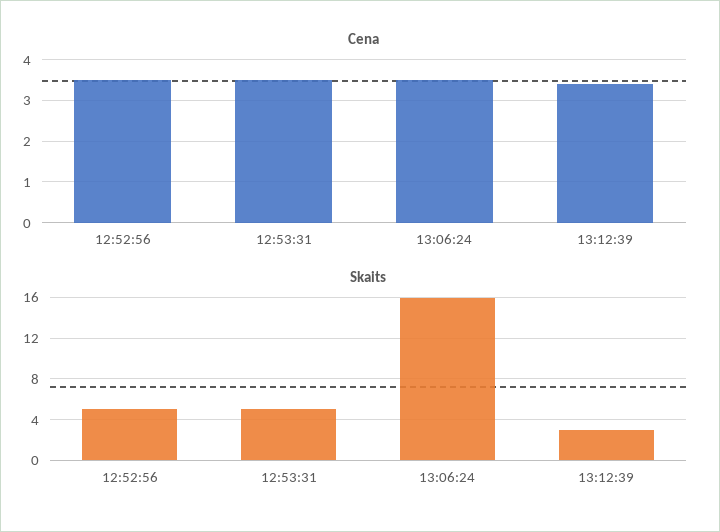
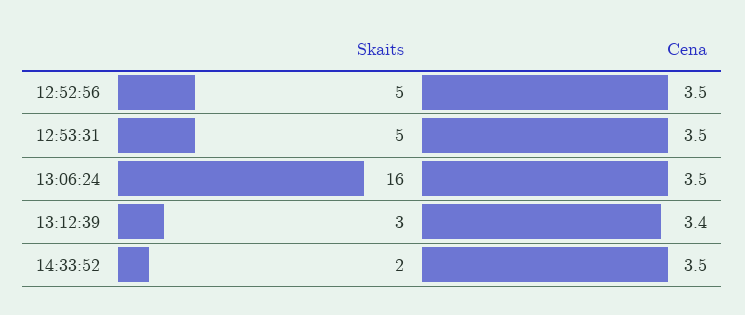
Skaits, 14:33:52: none -> 2
Cena, 14:33:52: none -> 3.5

